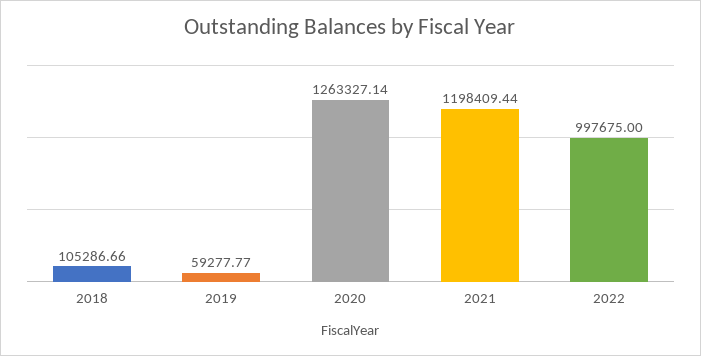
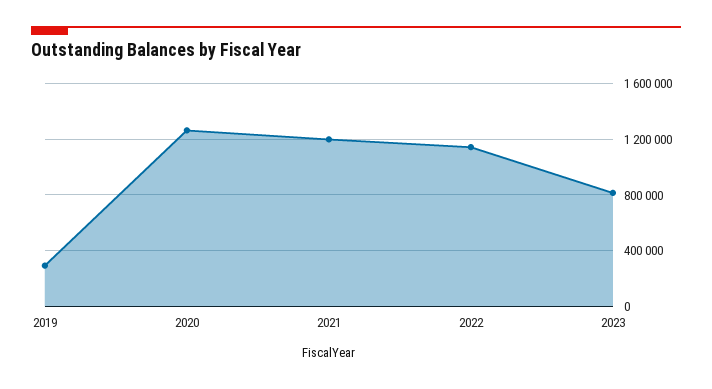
2018: 105286.66 -> none
2019: 59277.77 -> 300000
2022: 997675 -> 1150000
2023: none -> 800000

